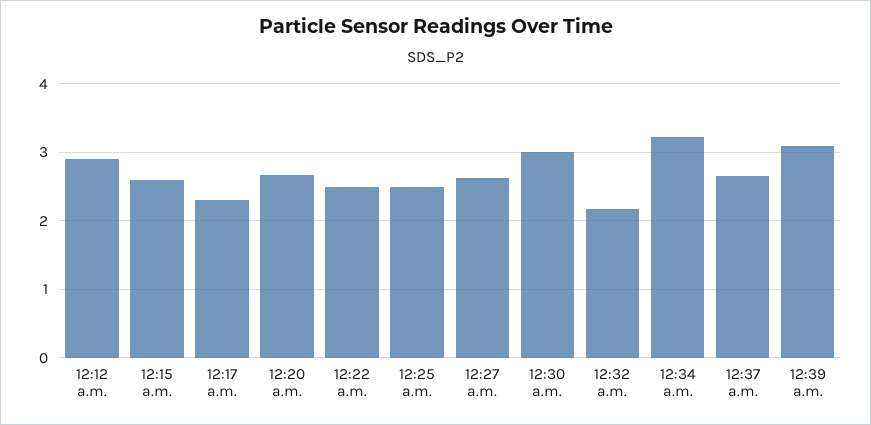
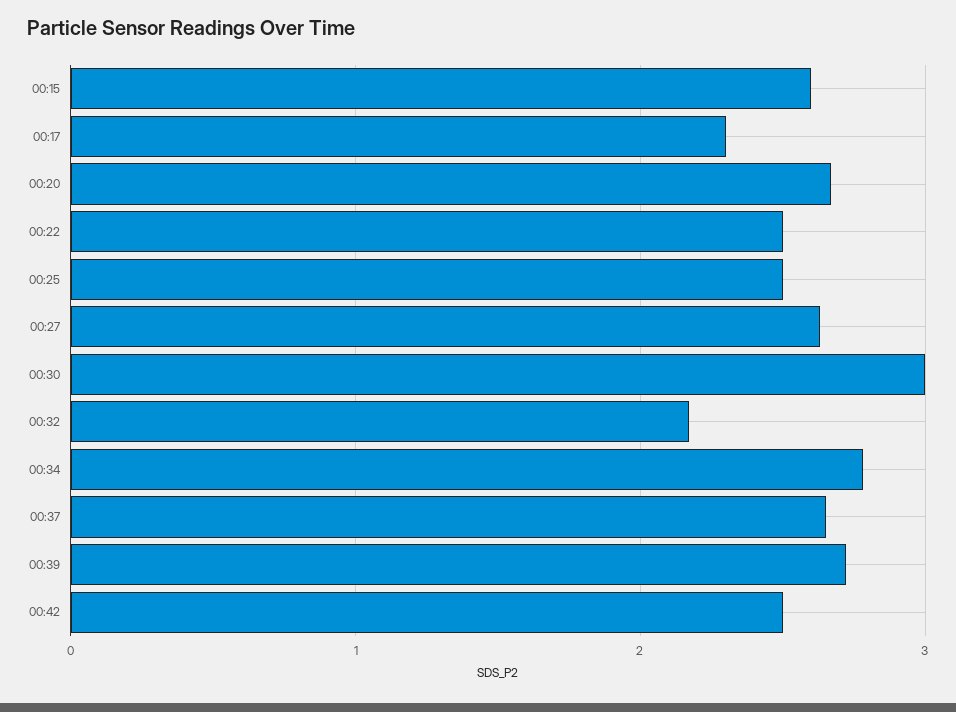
12:12 a.m.: 2.9 -> none
12:34 a.m.: 3.2 -> 2.8
12:39 a.m.: 3.1 -> 2.7
00:42: none -> 2.5

